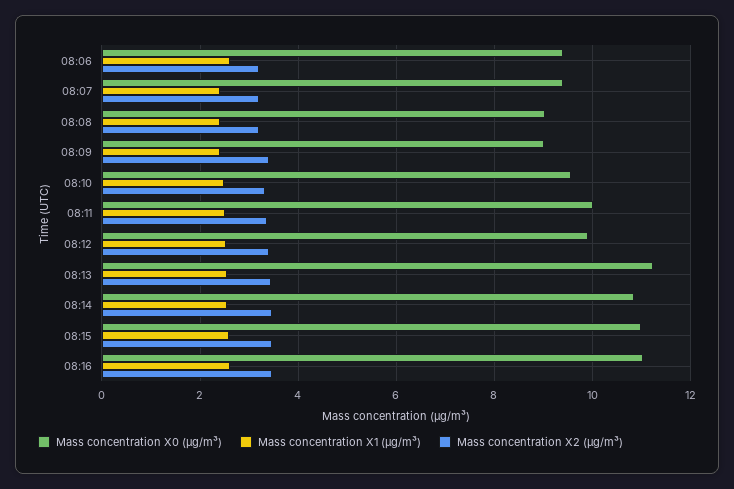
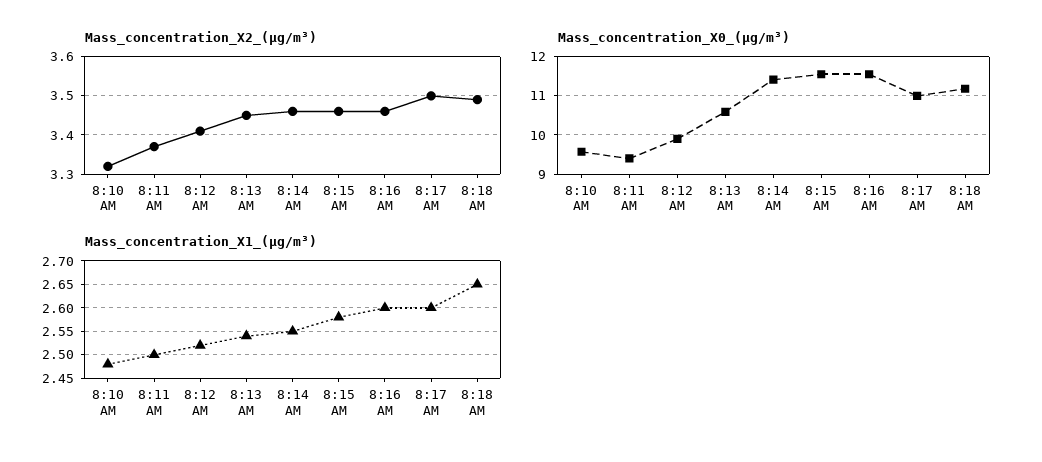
Mass concentration X0 (μg/m³), 08:06: 9.4 -> none
Mass concentration X1 (μg/m³), 08:06: 2.6 -> none
Mass concentration X2 (μg/m³), 08:06: 3.2 -> none
Mass concentration X0 (μg/m³), 08:07: 9.4 -> none
Mass concentration X1 (μg/m³), 08:07: 2.4 -> none
Mass concentration X2 (μg/m³), 08:07: 3.2 -> none
Mass concentration X0 (μg/m³), 08:08: 9 -> none
Mass concentration X1 (μg/m³), 08:08: 2.4 -> none
Mass concentration X2 (μg/m³), 08:08: 3.2 -> none
Mass concentration X0 (μg/m³), 08:09: 9 -> none
Mass concentration X1 (μg/m³), 08:09: 2.4 -> none
Mass concentration X2 (μg/m³), 08:09: 3.4 -> none
Mass concentration X0 (μg/m³), 08:11: 10 -> 9.4
Mass concentration X0 (μg/m³), 08:13: 11.2 -> 10.6
Mass concentration X0 (μg/m³), 08:14: 10.8 -> 11.4
Mass concentration X0 (μg/m³), 08:15: 11 -> 11.6
Mass concentration X0 (μg/m³), 08:16: 11 -> 11.6
Mass concentration X2 (μg/m³), 8:17 AM: none -> 3.5
Mass concentration X2 (μg/m³), 8:18 AM: none -> 3.5
Mass concentration X0 (μg/m³), 8:17 AM: none -> 11
Mass concentration X0 (μg/m³), 8:18 AM: none -> 11.2
Mass concentration X1 (μg/m³), 8:17 AM: none -> 2.6
Mass concentration X1 (μg/m³), 8:18 AM: none -> 2.65

